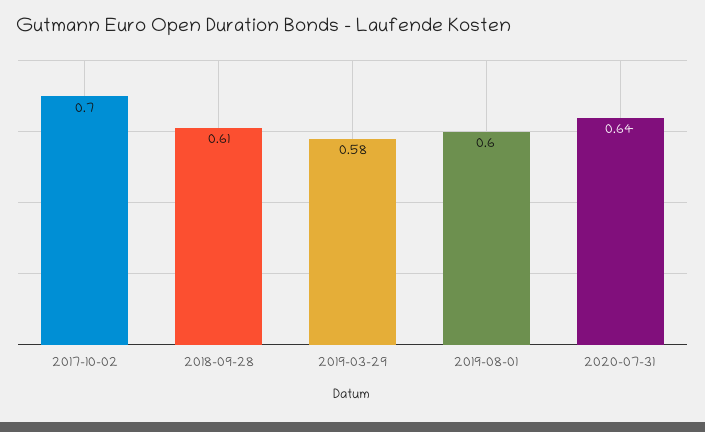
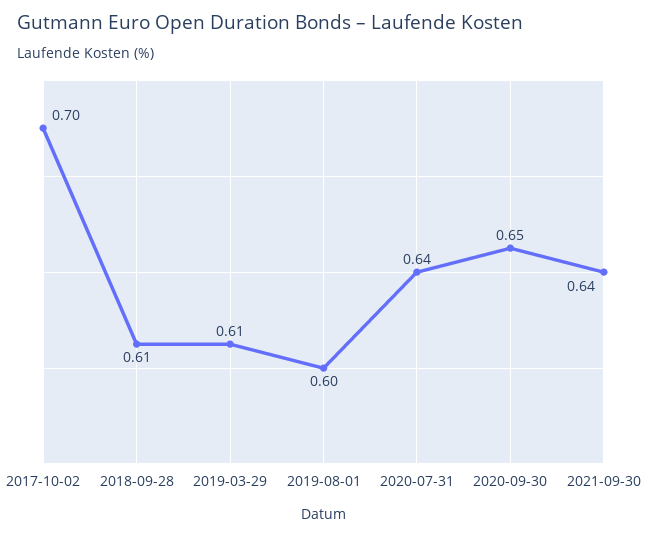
2019-03-29: 0.58 -> 0.61
2020-09-30: none -> 0.65
2021-09-30: none -> 0.64

